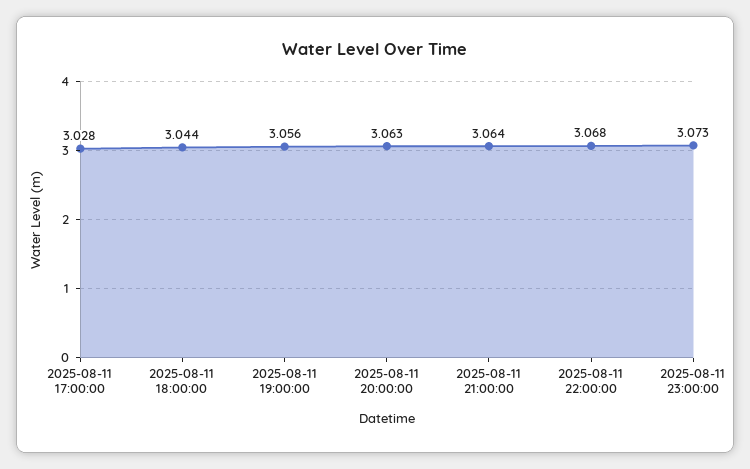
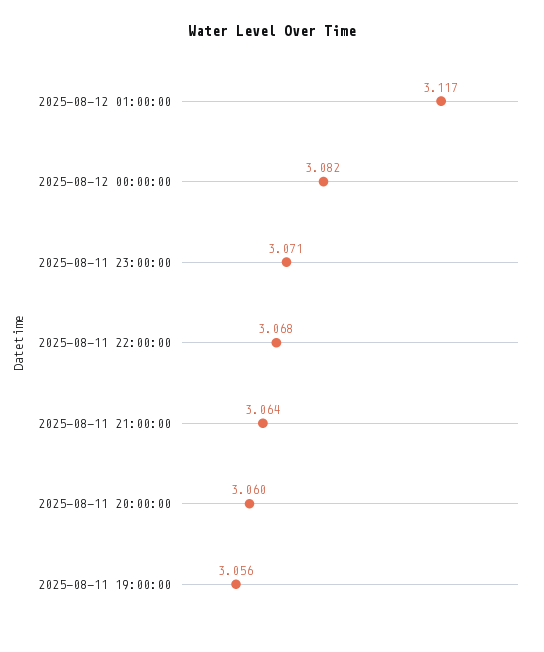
2025-08-11 17:00:00: 3.028 -> none
2025-08-11 18:00:00: 3.044 -> none
2025-08-11 20:00:00: 3.063 -> 3.06
2025-08-11 23:00:00: 3.073 -> 3.071
2025-08-12 01:00:00: none -> 3.117
2025-08-12 00:00:00: none -> 3.082

